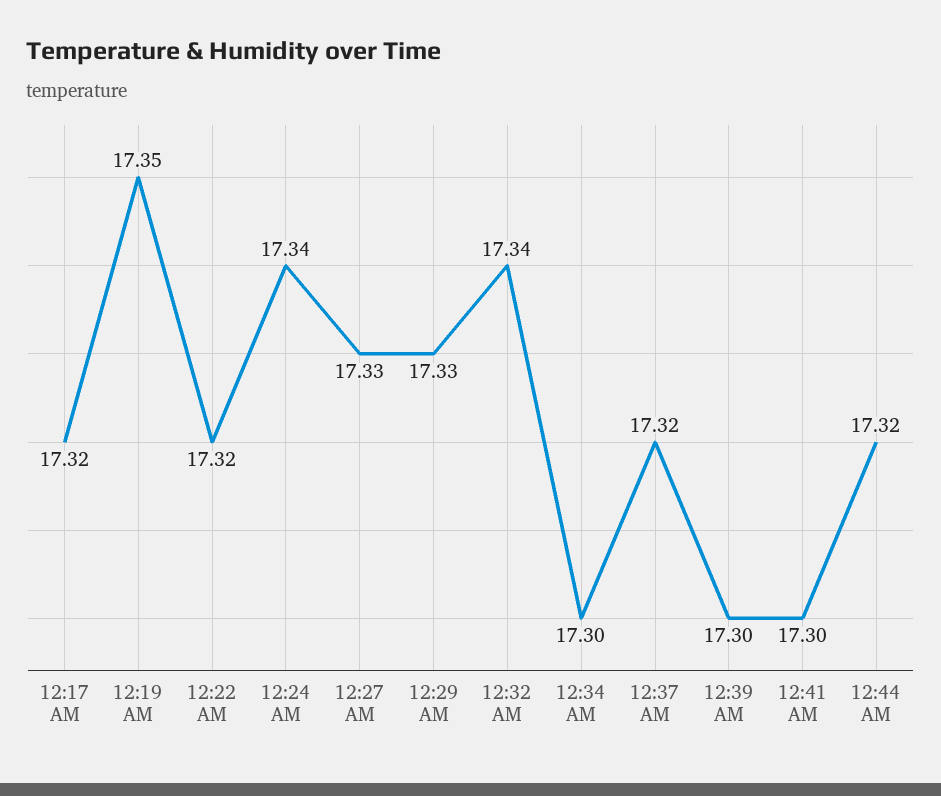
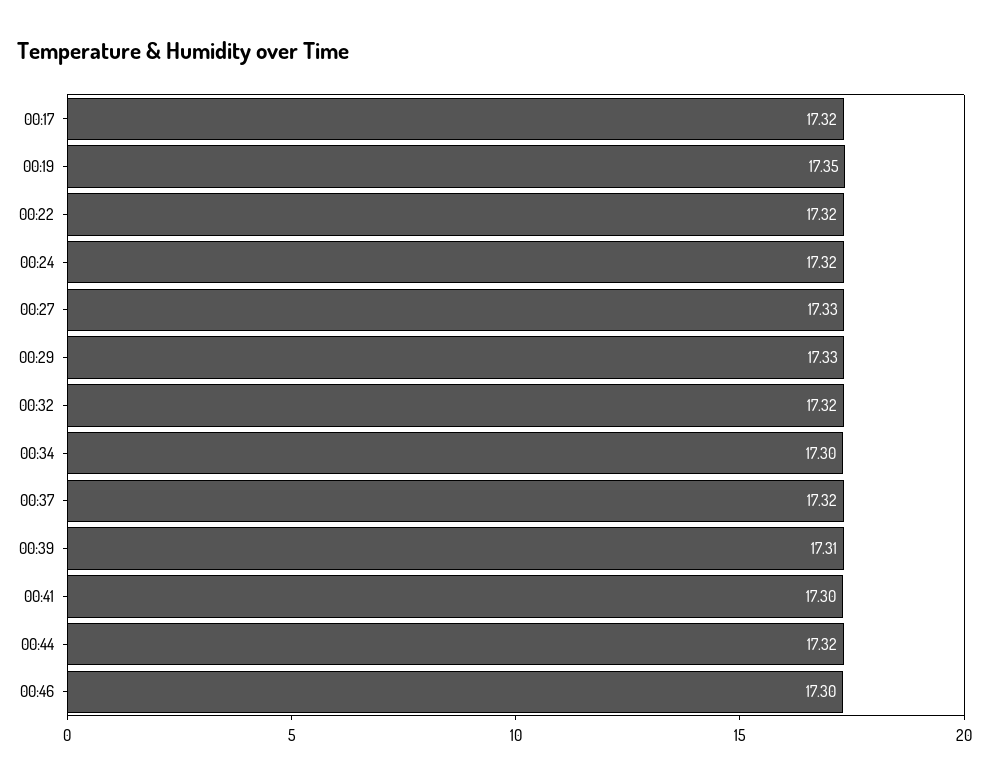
12:24 AM: 17.34 -> 17.32
12:32 AM: 17.34 -> 17.32
12:39 AM: 17.3 -> 17.31
00:46: none -> 17.3

